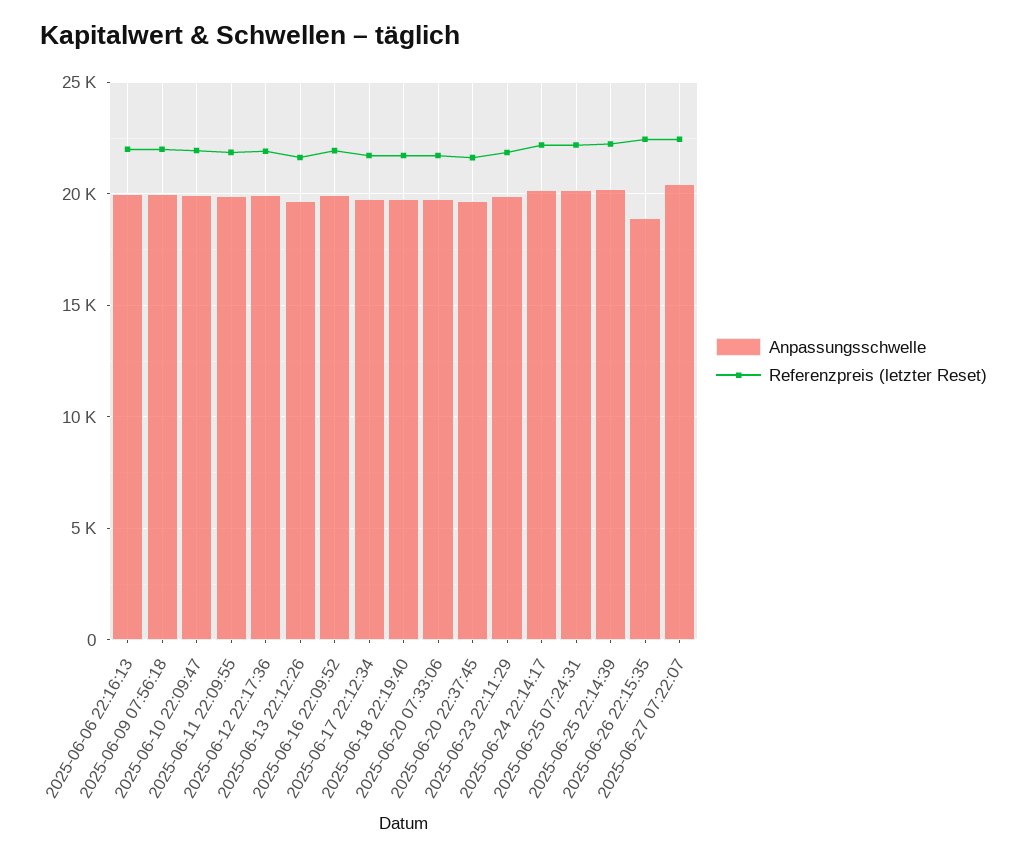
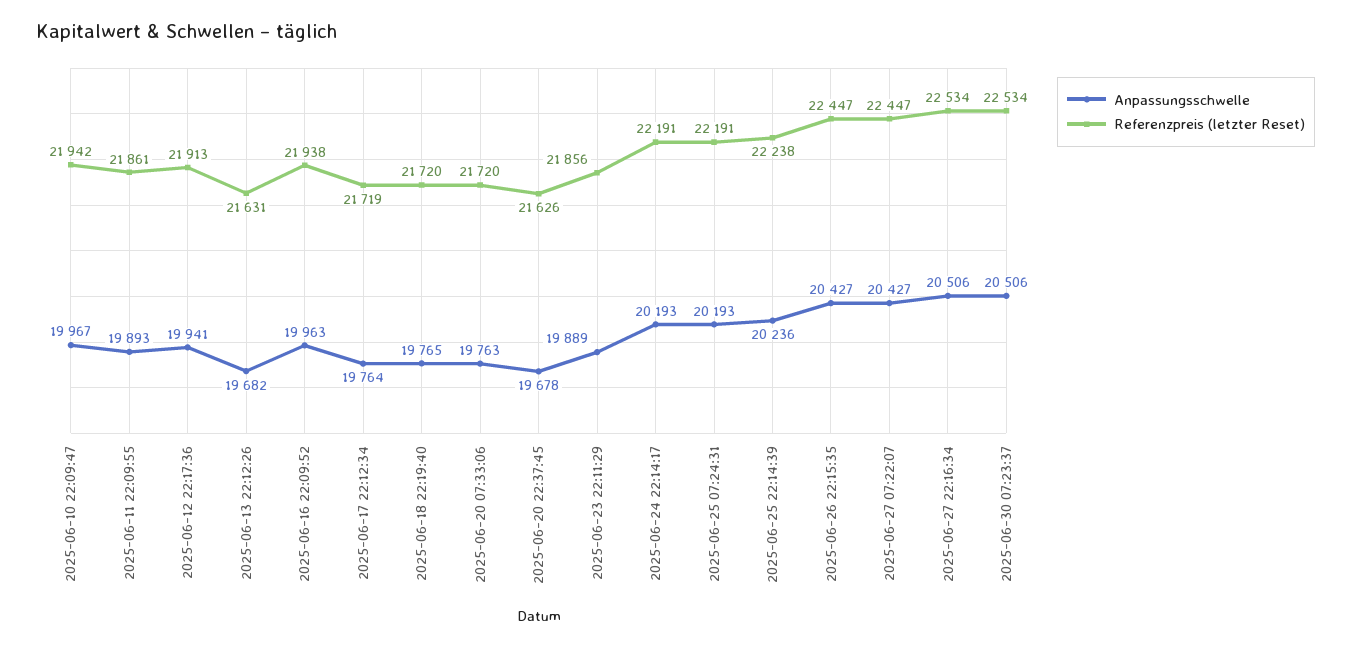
Anpassungsschwelle, 2025-06-06 22:16:13: 20000 -> none
Referenzpreis (letzter Reset), 2025-06-06 22:16:13: 22000 -> none
Anpassungsschwelle, 2025-06-09 07:56:18: 20000 -> none
Referenzpreis (letzter Reset), 2025-06-09 07:56:18: 22000 -> none
Anpassungsschwelle, 2025-06-26 22:15:35: 19000 -> 20427
Anpassungsschwelle, 2025-06-27 22:16:34: none -> 20506
Referenzpreis (letzter Reset), 2025-06-27 22:16:34: none -> 22534
Anpassungsschwelle, 2025-06-30 07:23:37: none -> 20506
Referenzpreis (letzter Reset), 2025-06-30 07:23:37: none -> 22534

